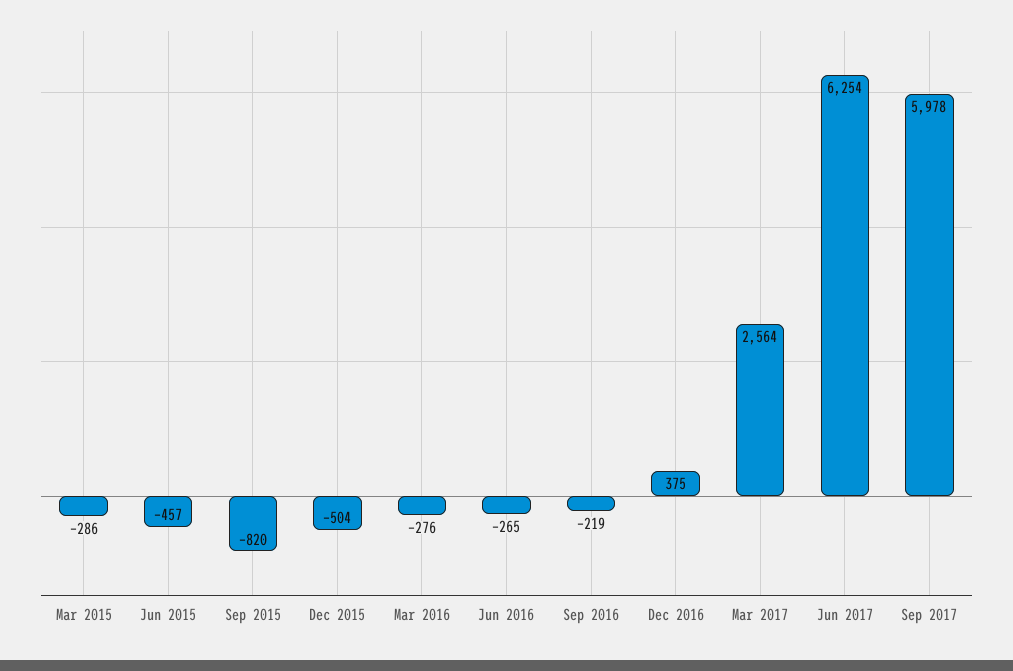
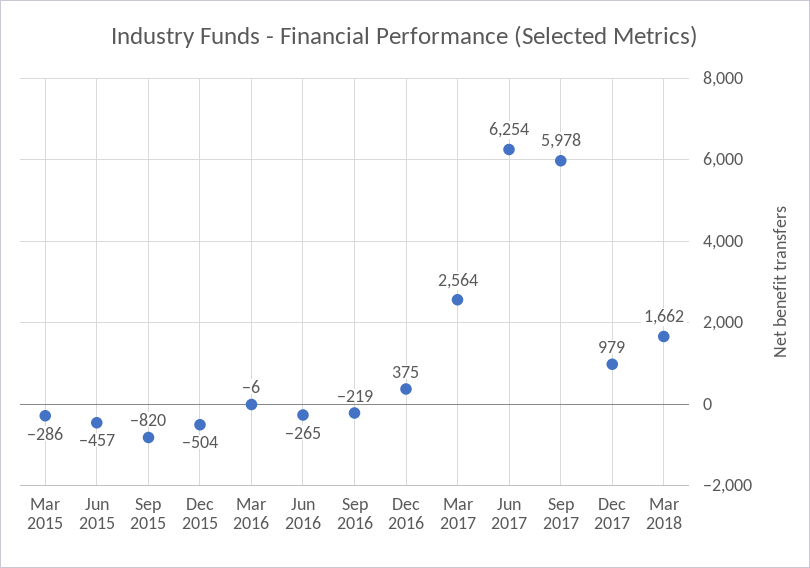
Mar 2016: -276 -> -6
Dec 2017: none -> 979
Mar 2018: none -> 1662

